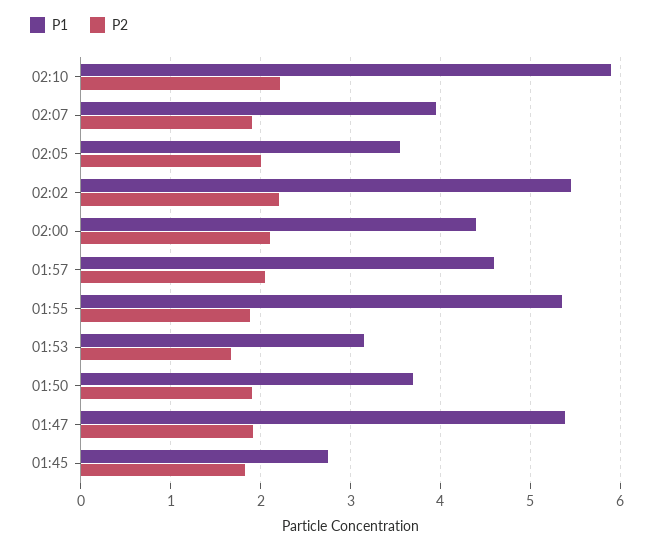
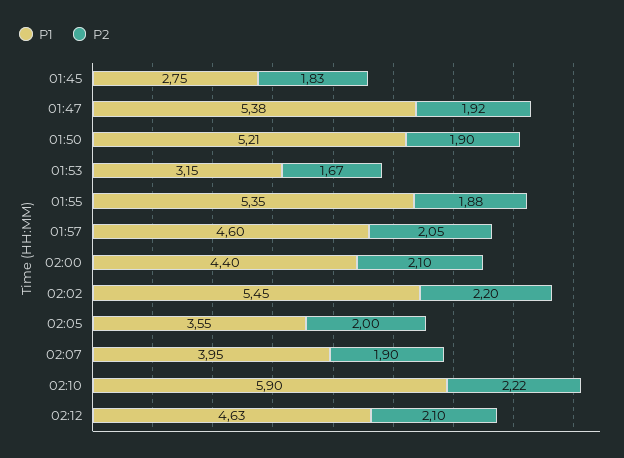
P1, 01:50: 3.7 -> 5.21
P1, 02:12: none -> 4.63
P2, 02:12: none -> 2.1

